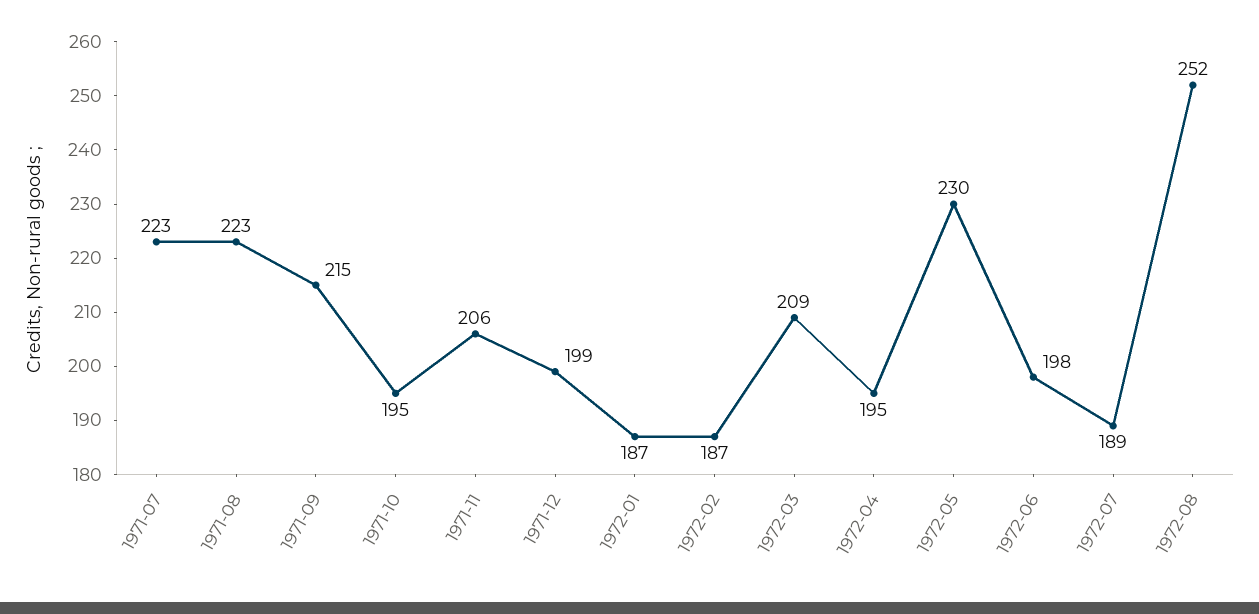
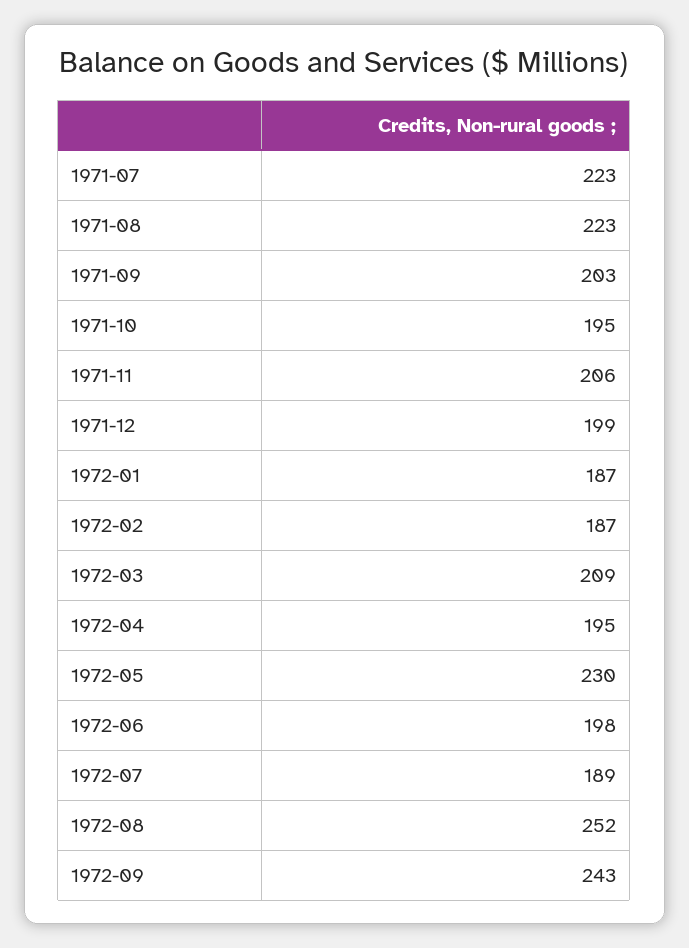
1971-09: 215 -> 203
1972-09: none -> 243

